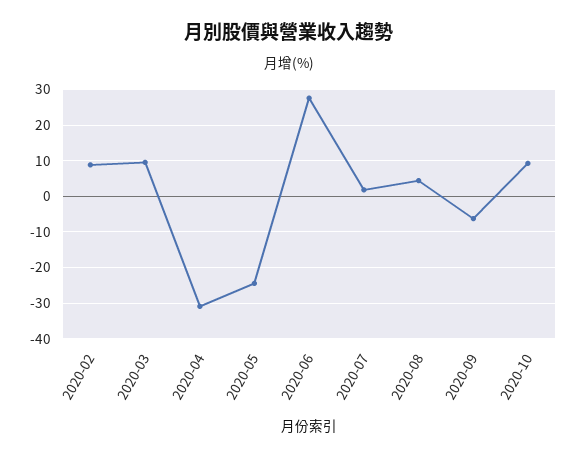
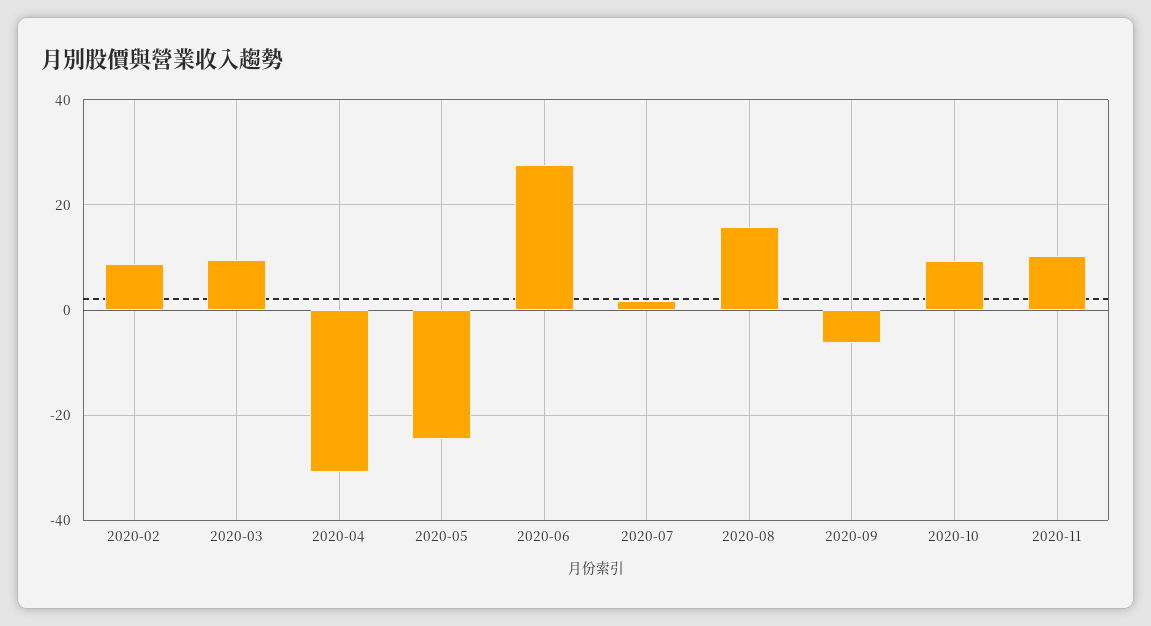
2020-08: 4 -> 16
2020-11: none -> 10

